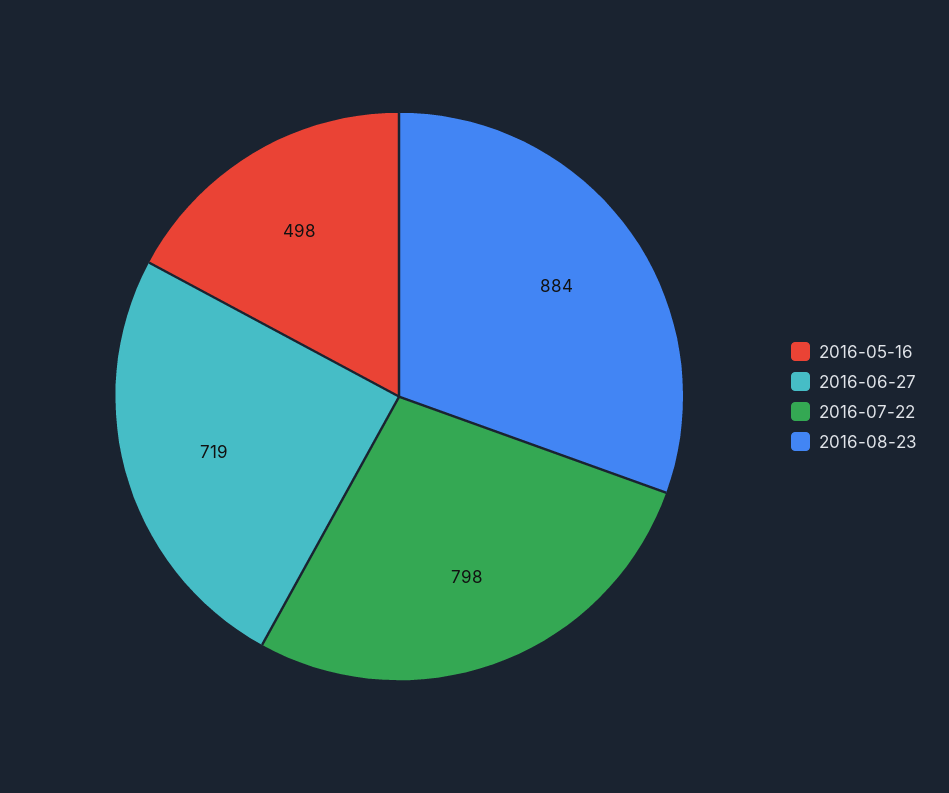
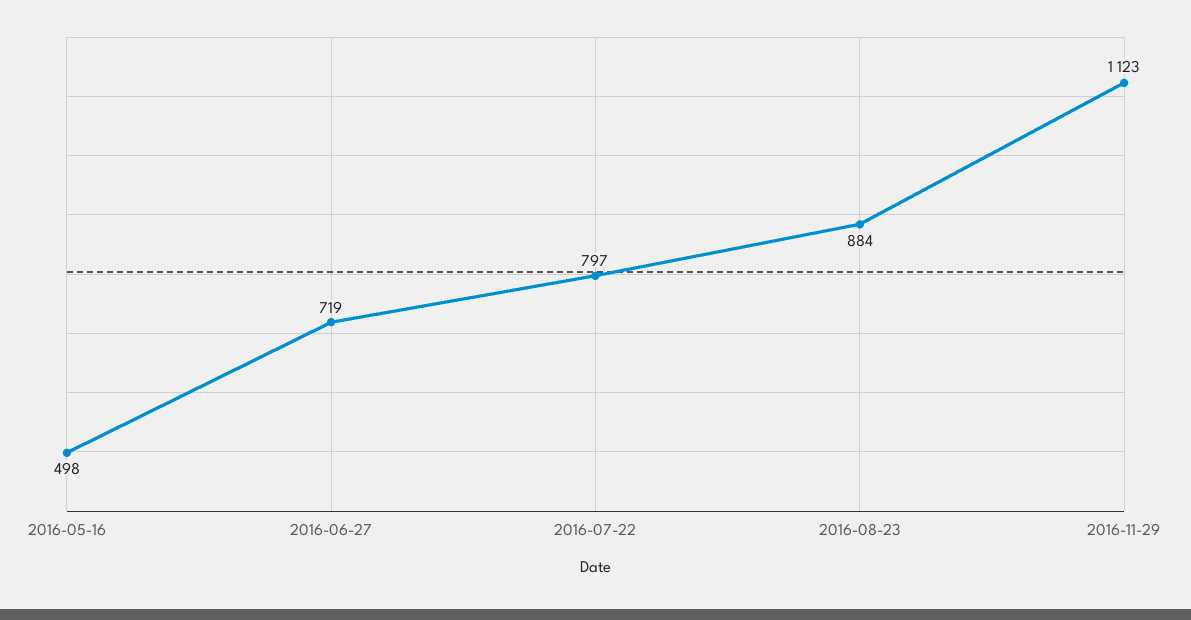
2016-07-22: 798 -> 797
2016-11-29: none -> 1123

